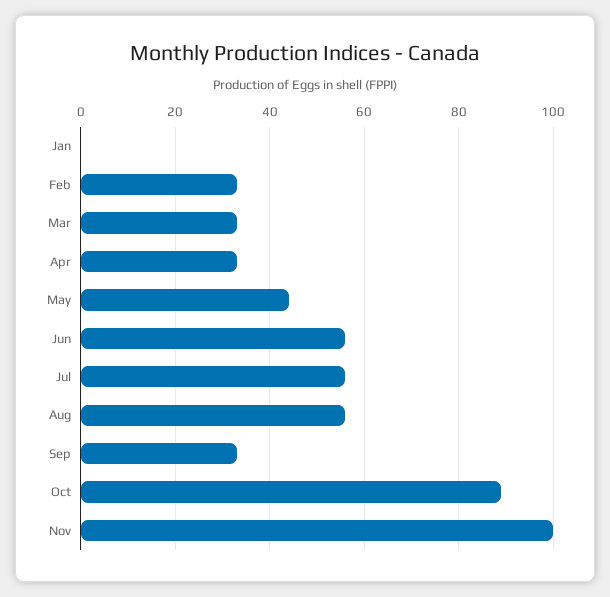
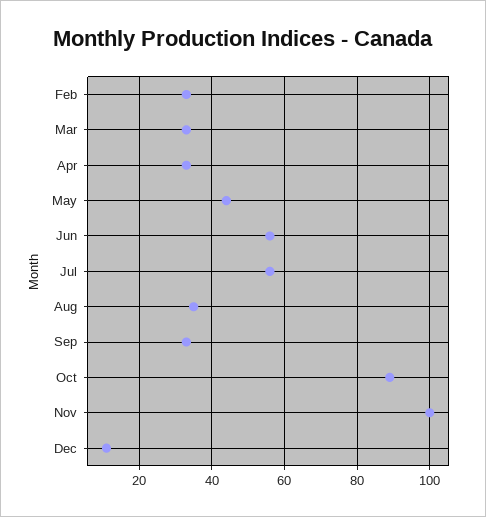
Jan: 0 -> none
Aug: 55 -> 35
Dec: none -> 10

